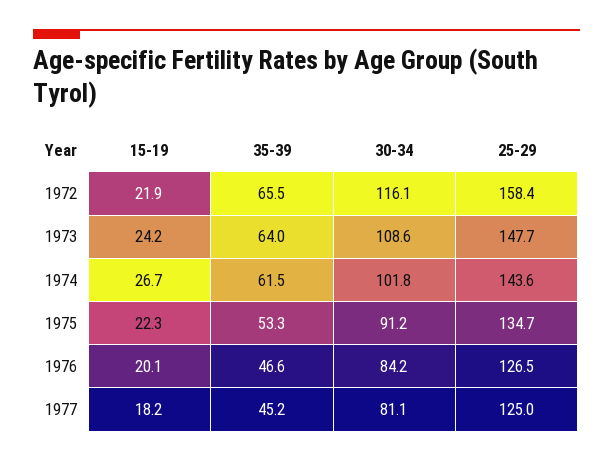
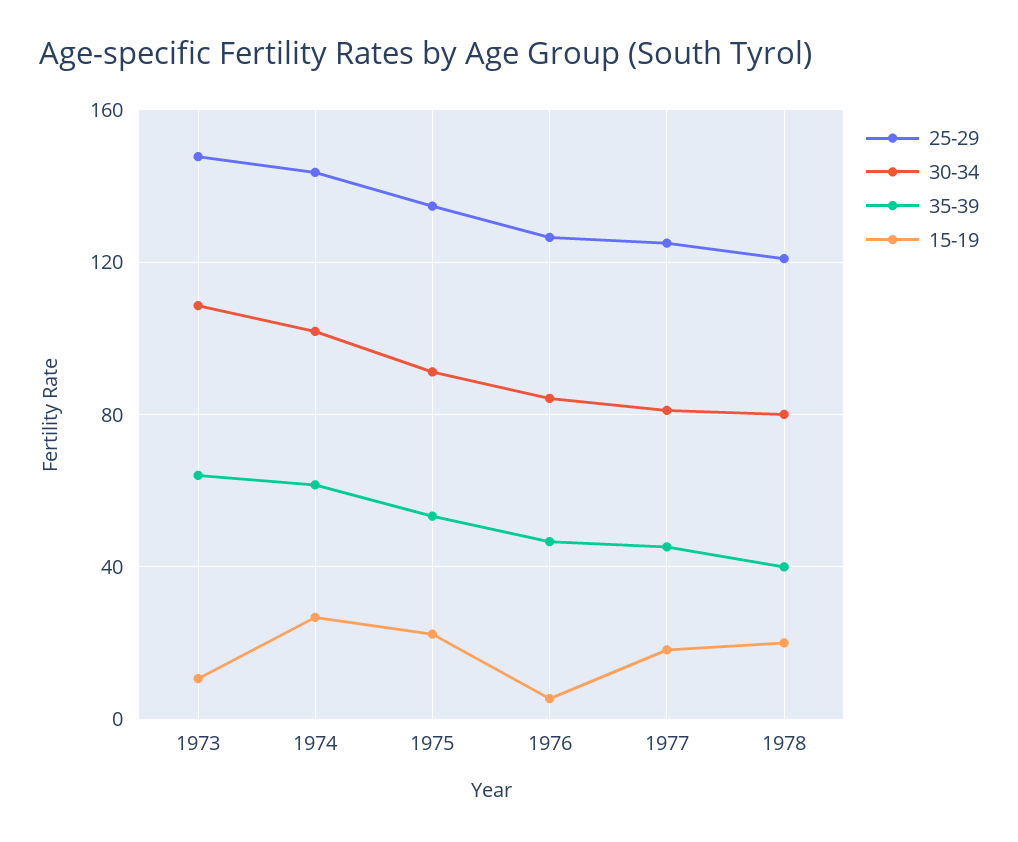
15-19, 1972: 21.9 -> none
35-39, 1972: 65.5 -> none
30-34, 1972: 116.1 -> none
25-29, 1972: 158.4 -> none
15-19, 1973: 24.2 -> 10
15-19, 1976: 20.1 -> 5
25-29, 1978: none -> 120
30-34, 1978: none -> 80
35-39, 1978: none -> 40
15-19, 1978: none -> 20

